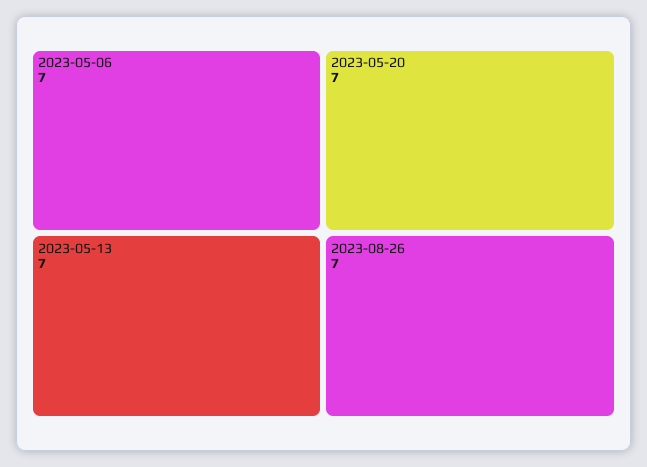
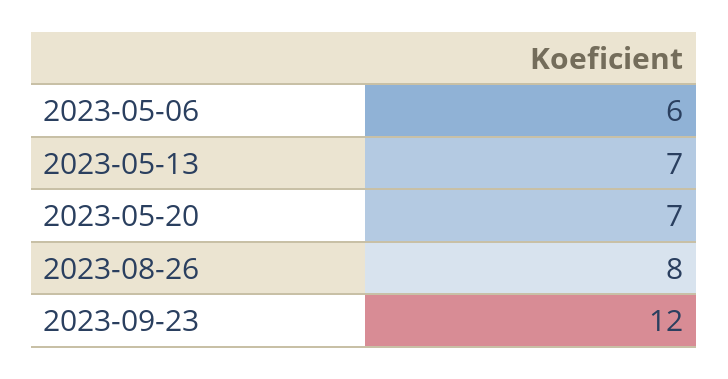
2023-05-06: 7 -> 6
2023-08-26: 7 -> 8
2023-09-23: none -> 12

